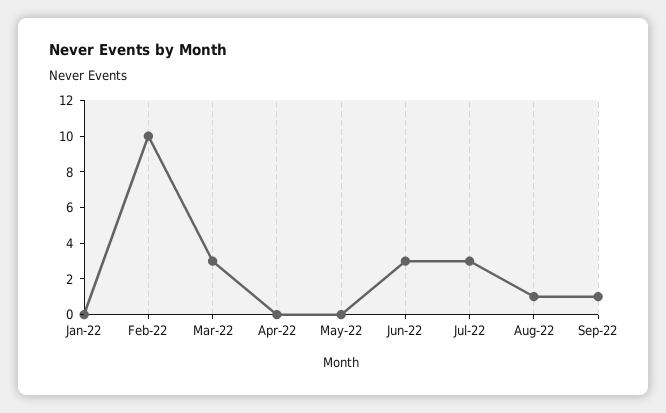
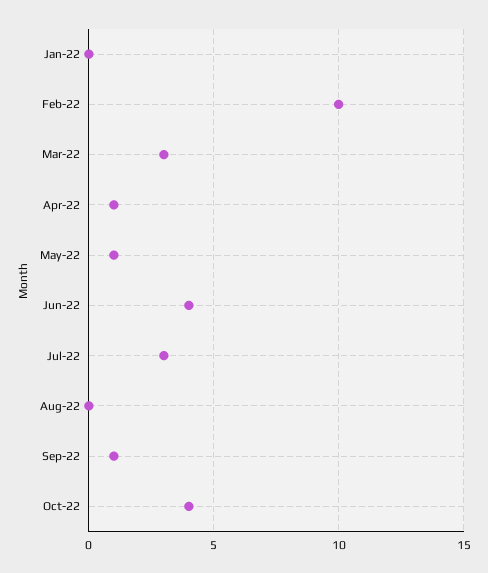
Apr-22: 0 -> 1
May-22: 0 -> 1
Jun-22: 3 -> 4
Aug-22: 1 -> 0
Oct-22: none -> 4

